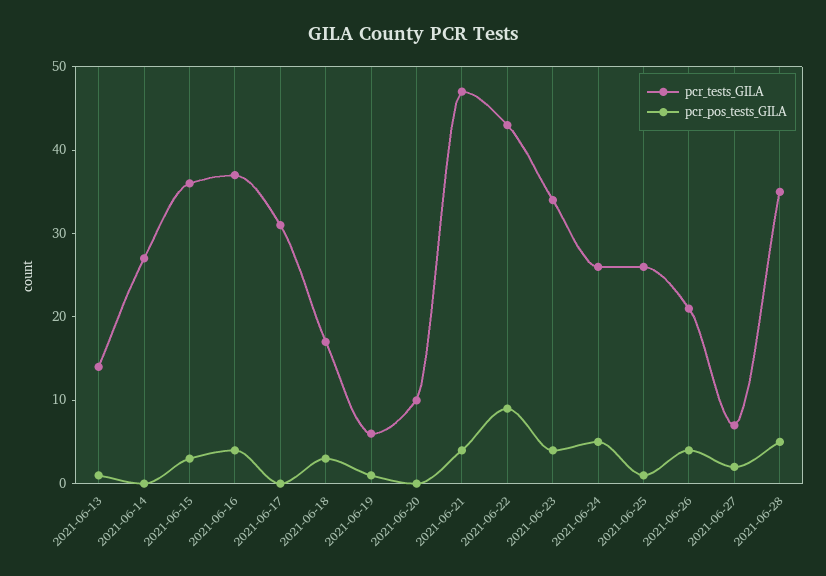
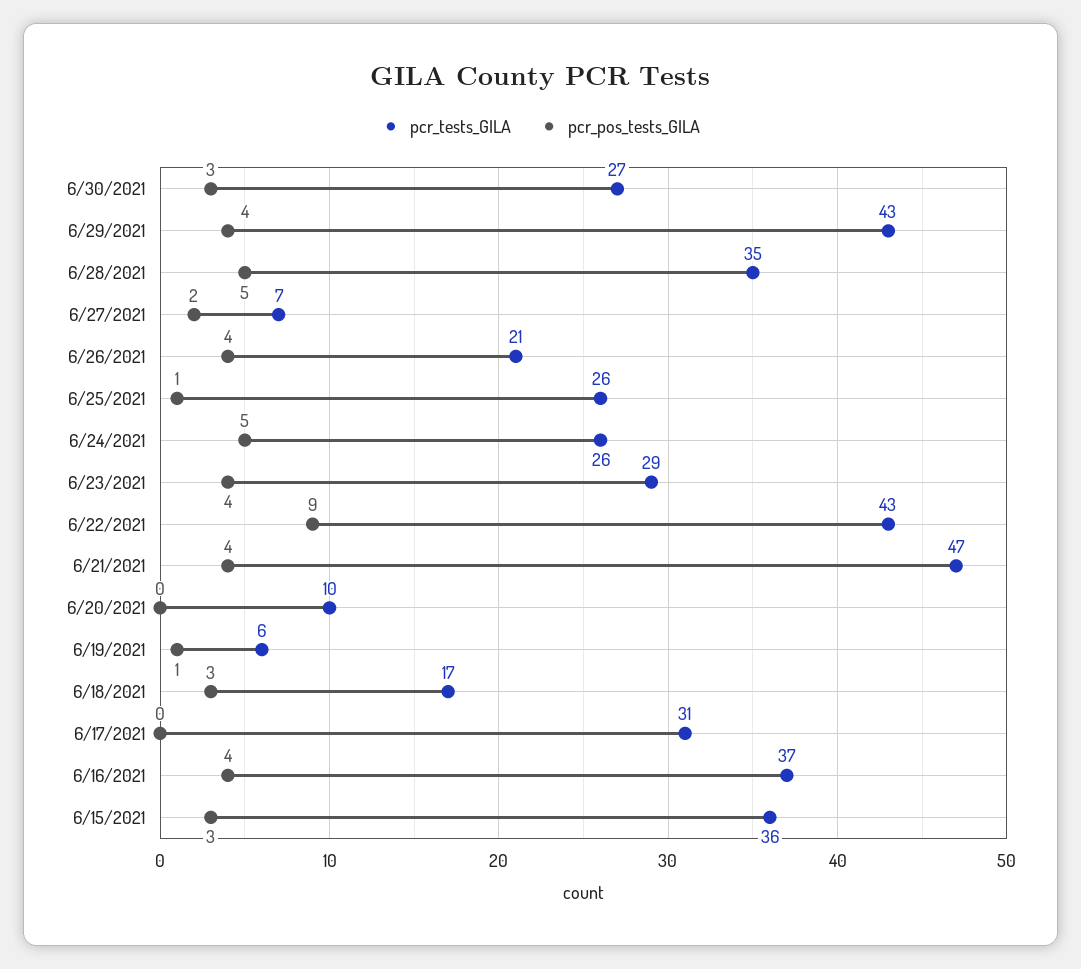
pcr_tests_GILA, 2021-06-13: 14 -> none
pcr_pos_tests_GILA, 2021-06-13: 1 -> none
pcr_tests_GILA, 2021-06-14: 27 -> none
pcr_pos_tests_GILA, 2021-06-14: 0 -> none
pcr_tests_GILA, 2021-06-23: 34 -> 29
pcr_tests_GILA, 6/30/2021: none -> 27
pcr_pos_tests_GILA, 6/30/2021: none -> 3
pcr_tests_GILA, 6/29/2021: none -> 43
pcr_pos_tests_GILA, 6/29/2021: none -> 4

